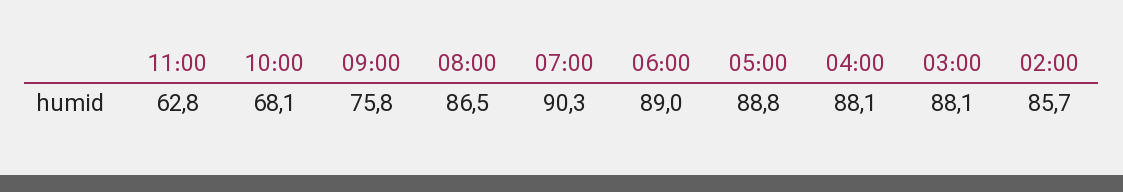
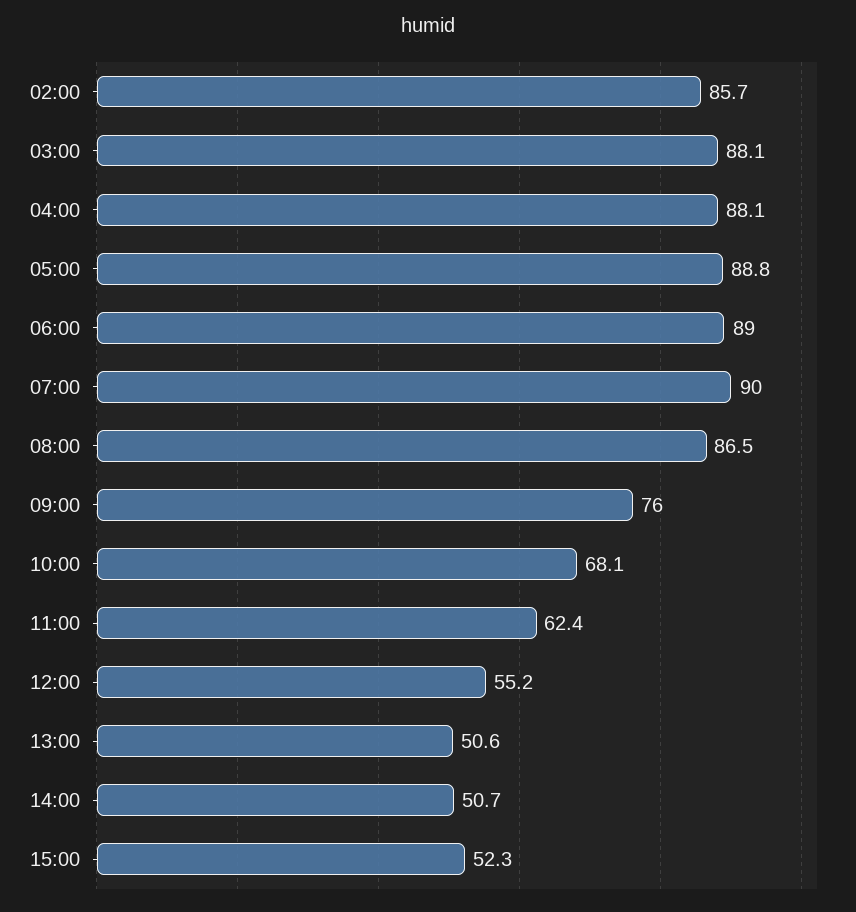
11:00: 62.8 -> 62.4
09:00: 75.8 -> 76
07:00: 90.3 -> 90
12:00: none -> 55.2
13:00: none -> 50.6
14:00: none -> 50.7
15:00: none -> 52.3

